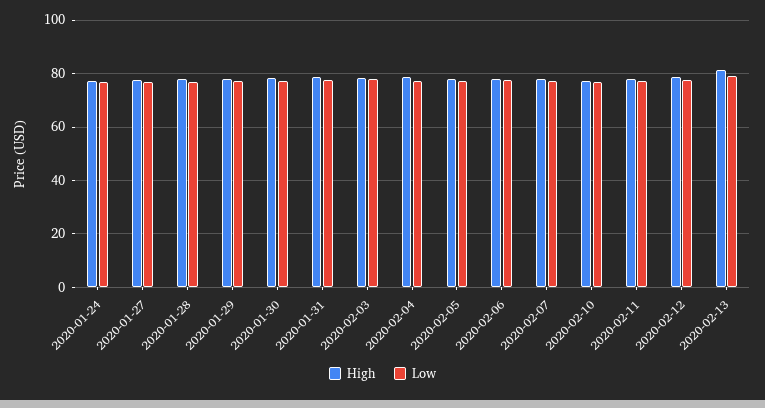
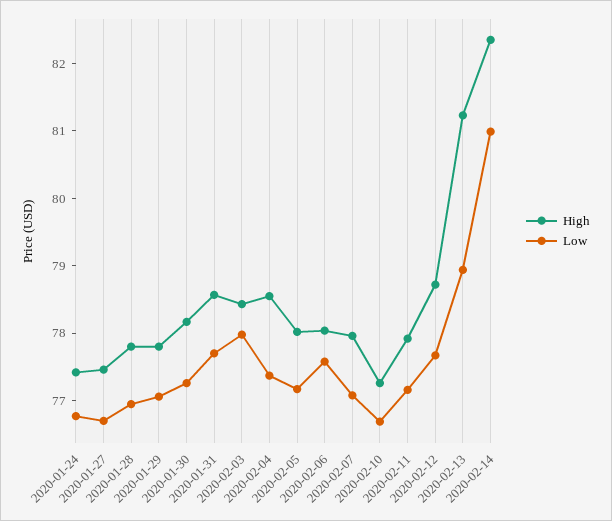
High, 2020-02-14: none -> 82.4
Low, 2020-02-14: none -> 81

